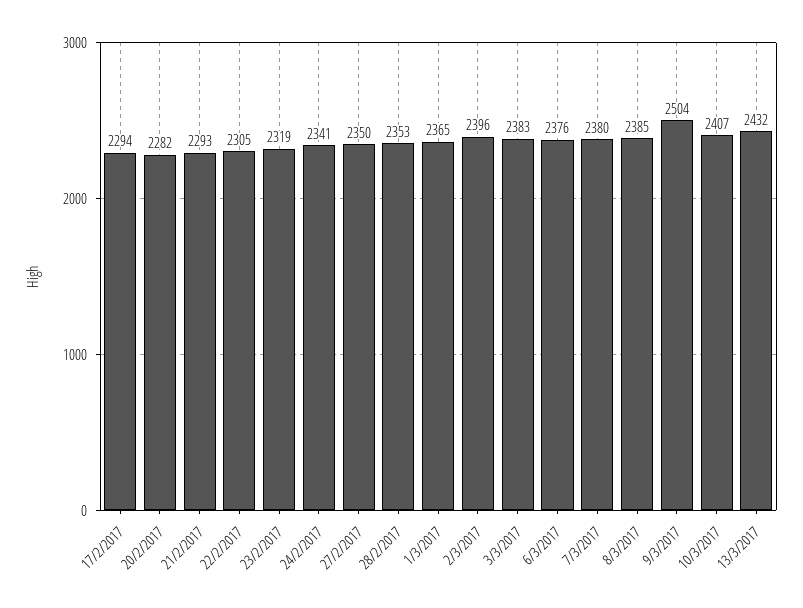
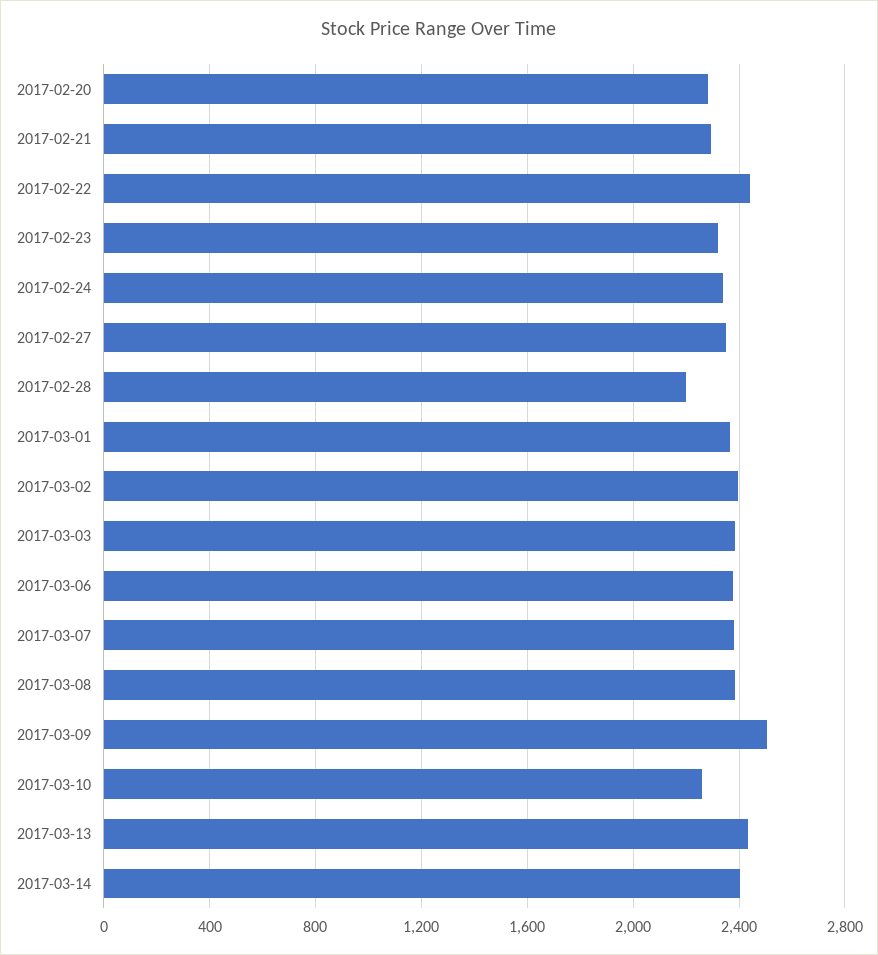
17/2/2017: 2294 -> none
22/2/2017: 2305 -> 2450
28/2/2017: 2353 -> 2200
10/3/2017: 2407 -> 2250
2017-03-14: none -> 2400

